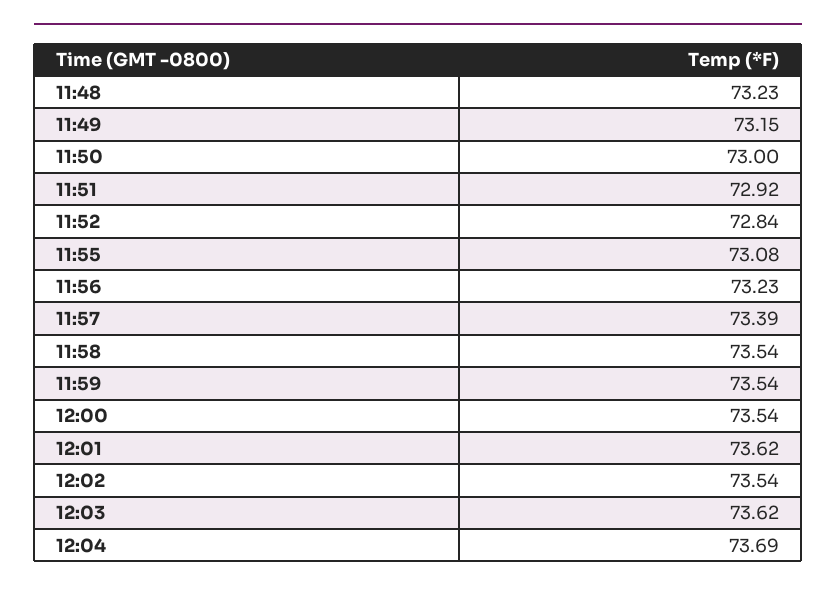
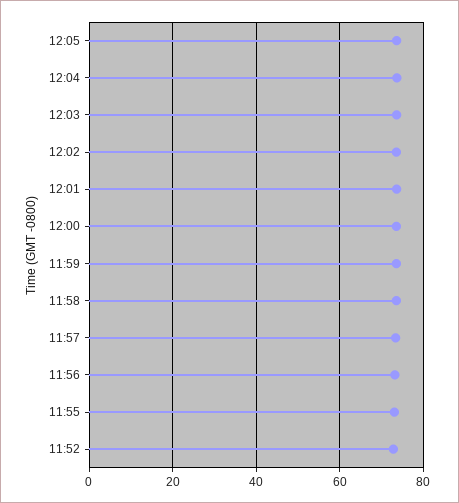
11:48: 73.23 -> none
11:49: 73.15 -> none
11:50: 73 -> none
11:51: 72.92 -> none
12:05: none -> 74

